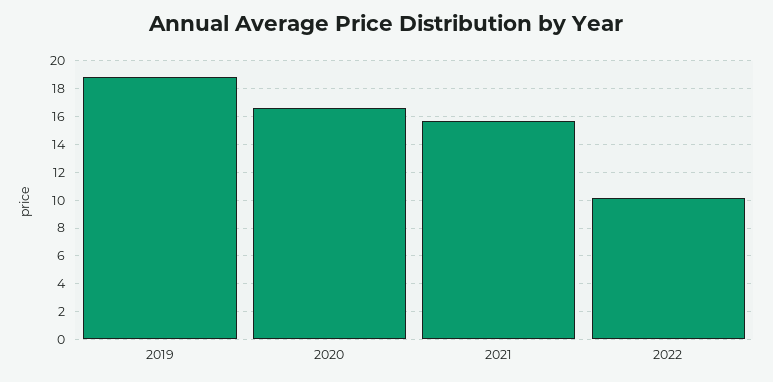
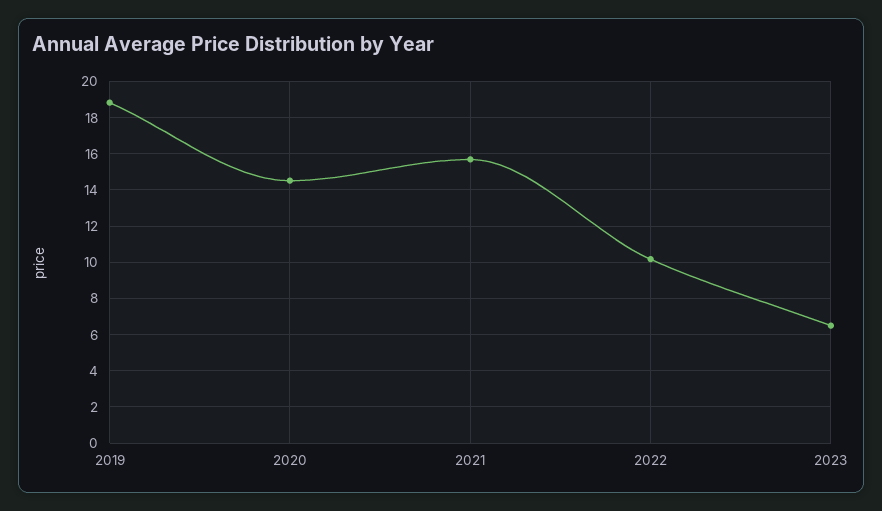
2020: 16.5 -> 14.5
2023: none -> 6.5

